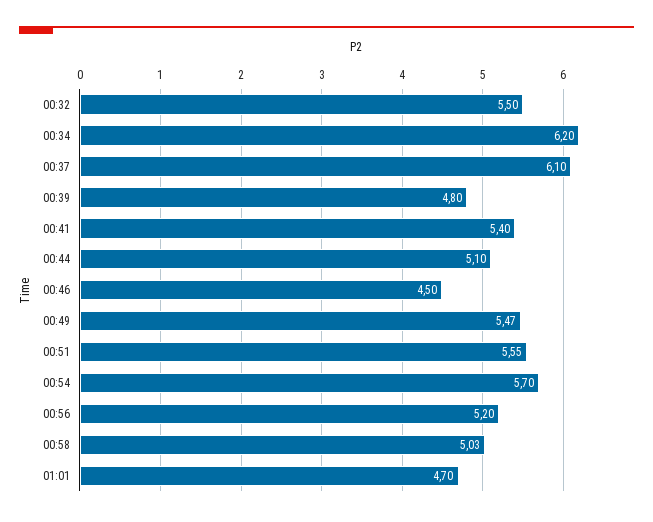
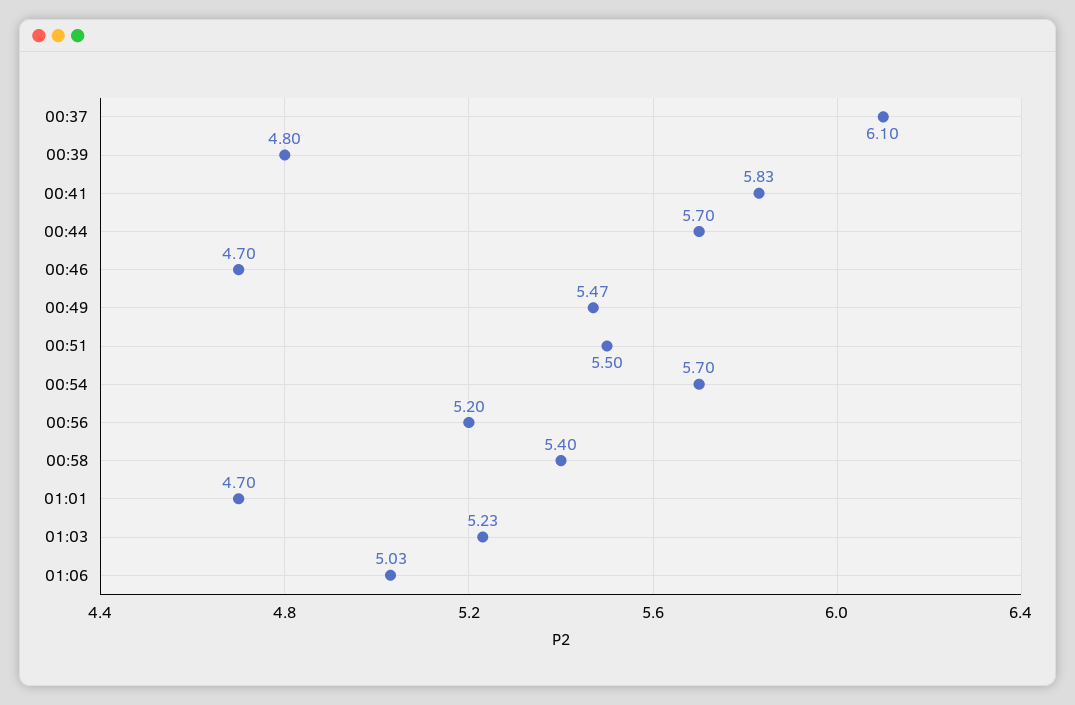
00:32: 5.5 -> none
00:34: 6.2 -> none
00:41: 5.4 -> 5.83
00:44: 5.1 -> 5.7
00:46: 4.5 -> 4.7
00:51: 5.55 -> 5.5
00:58: 5.03 -> 5.4
01:03: none -> 5.23
01:06: none -> 5.03

